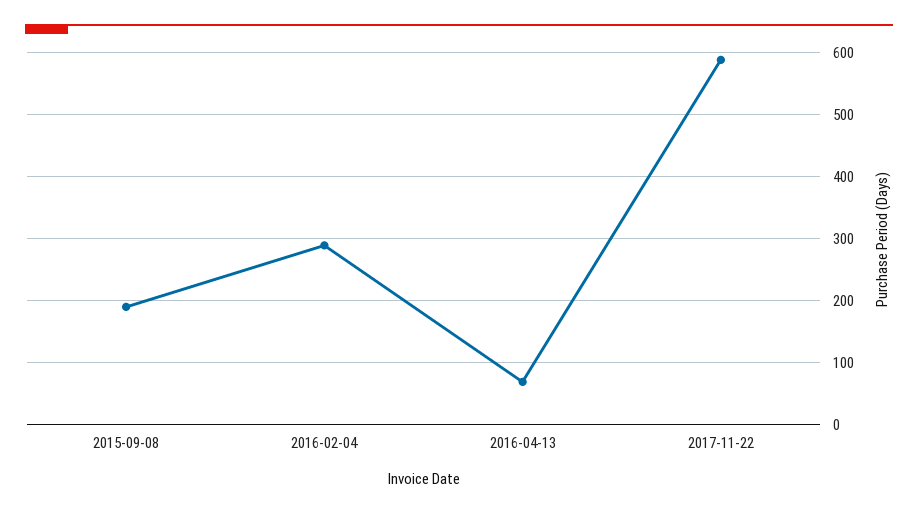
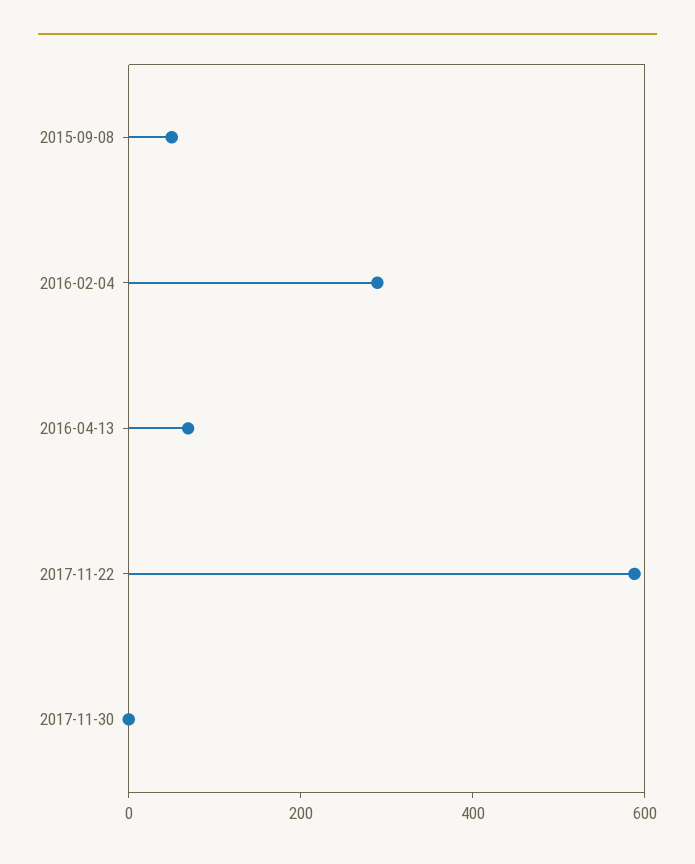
2015-09-08: 190 -> 50
2017-11-30: none -> 0

